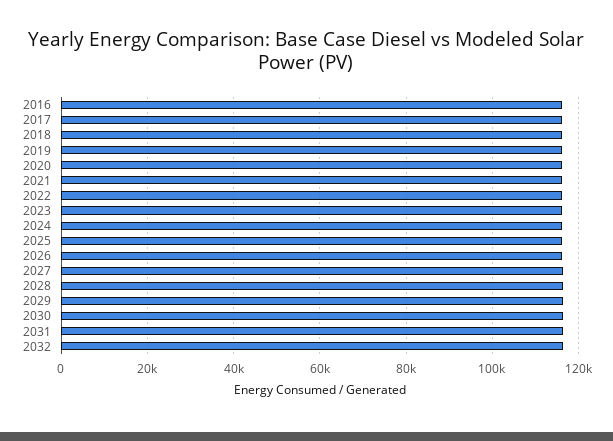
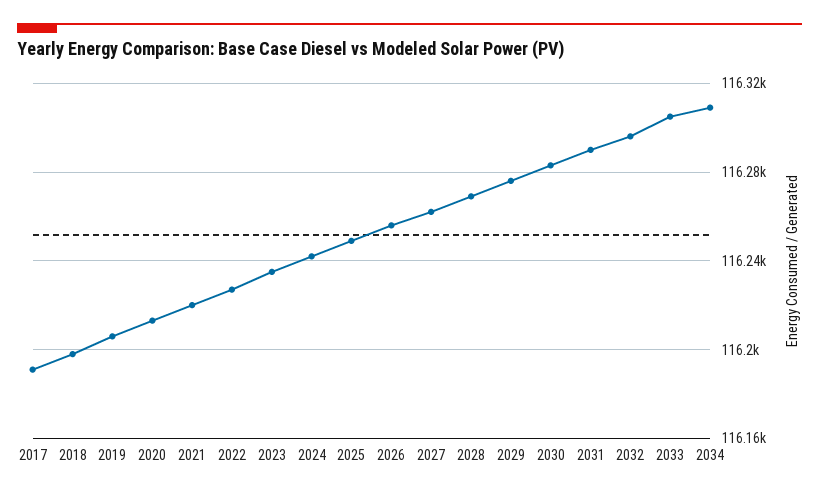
2016: 116000 -> none
2033: none -> 116305
2034: none -> 116310

